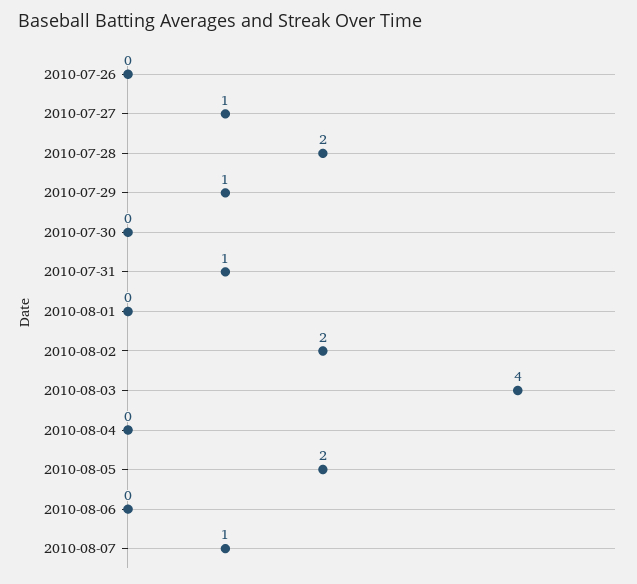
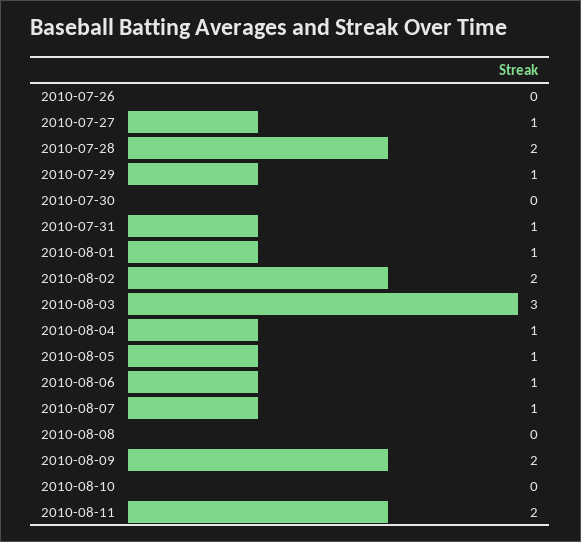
2010-08-01: 0 -> 1
2010-08-03: 4 -> 3
2010-08-04: 0 -> 1
2010-08-05: 2 -> 1
2010-08-06: 0 -> 1
2010-08-08: none -> 0
2010-08-09: none -> 2
2010-08-10: none -> 0
2010-08-11: none -> 2

